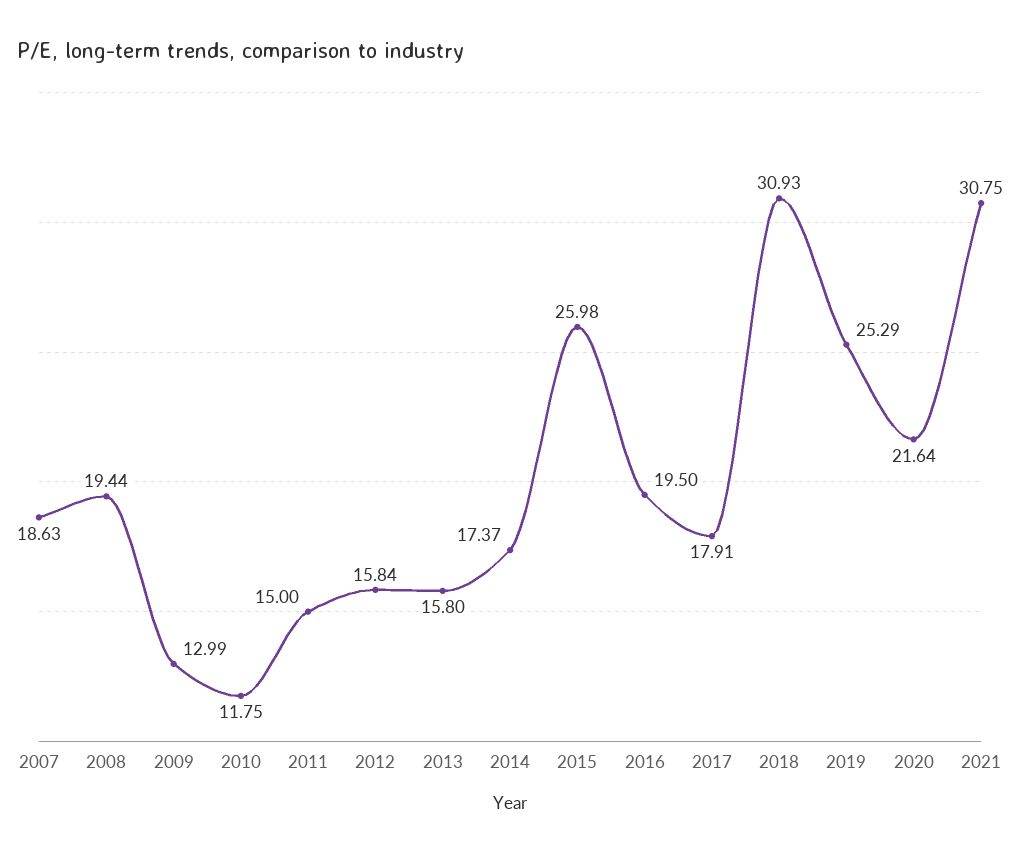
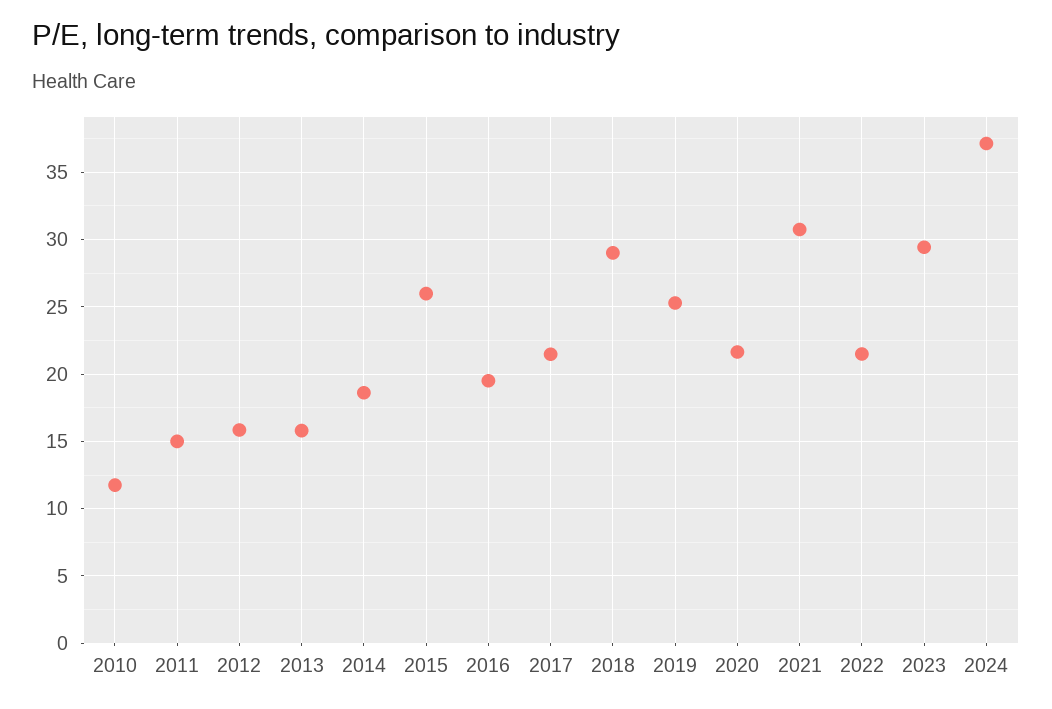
2007: 18.63 -> none
2008: 19.44 -> none
2009: 12.99 -> none
2014: 17.37 -> 18.5
2017: 17.91 -> 21.5
2018: 30.93 -> 29
2022: none -> 21.5
2023: none -> 29.5
2024: none -> 37

